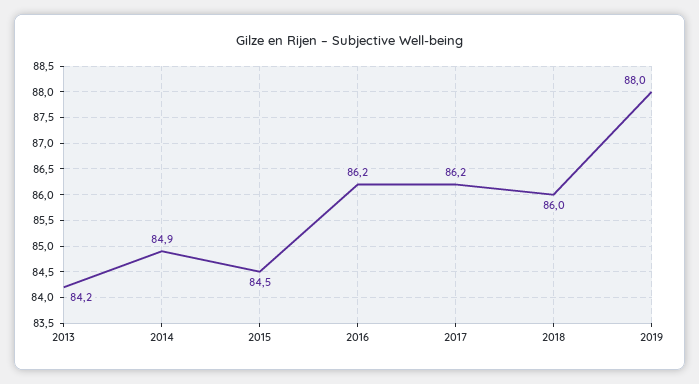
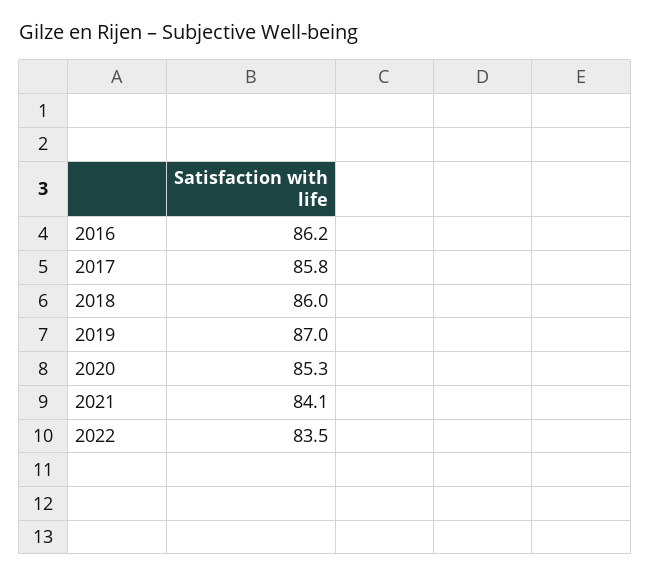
2013: 84.2 -> none
2014: 84.9 -> none
2015: 84.5 -> none
2017: 86.2 -> 85.8
2019: 88 -> 87
2020: none -> 85.3
2021: none -> 84.1
2022: none -> 83.5

